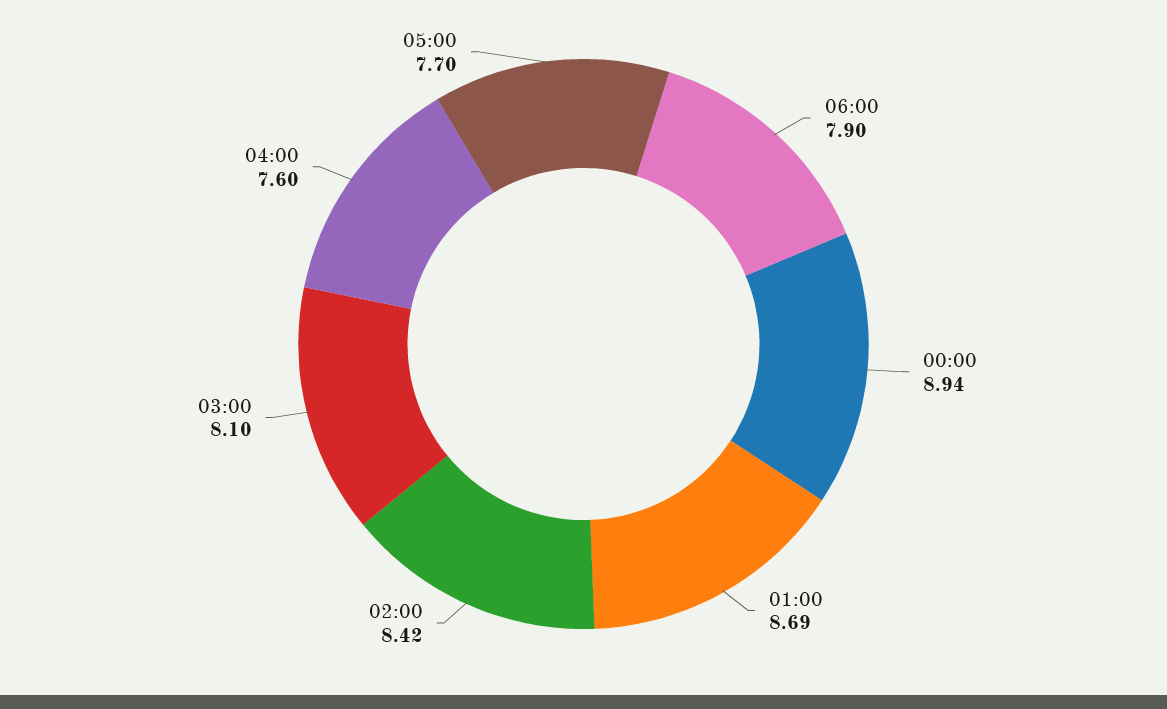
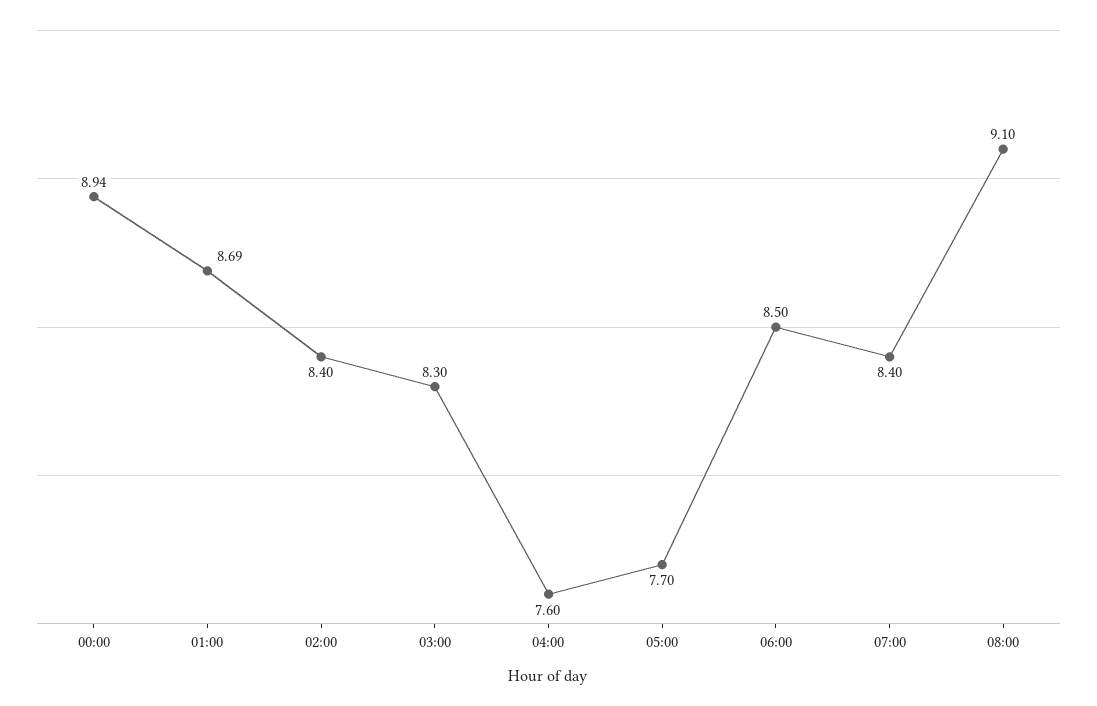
06:00: 7.9 -> 8.5
02:00: 8.42 -> 8.4
03:00: 8.1 -> 8.3
07:00: none -> 8.4
08:00: none -> 9.1

